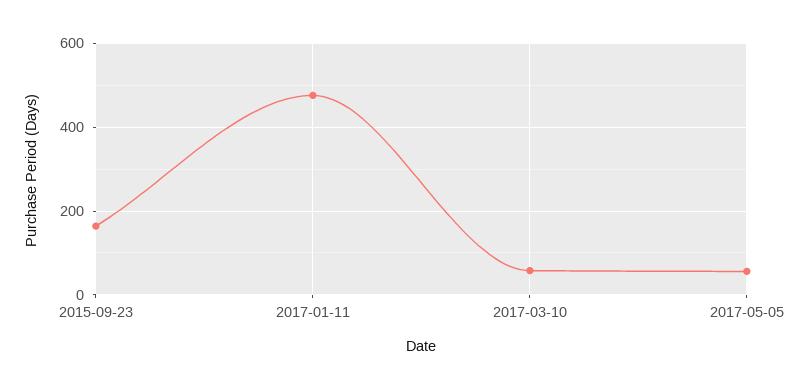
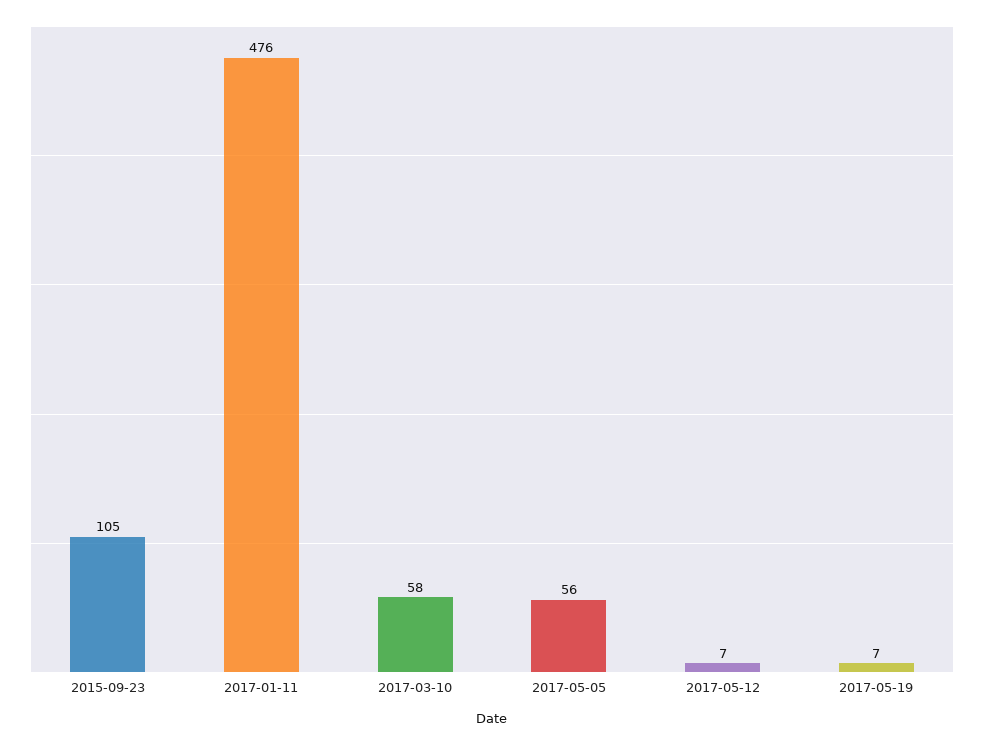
2015-09-23: 160 -> 105
2017-05-12: none -> 7
2017-05-19: none -> 7

